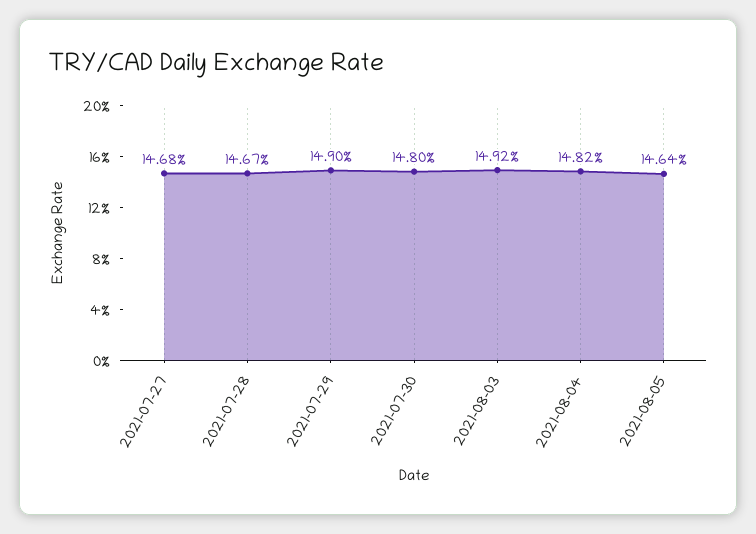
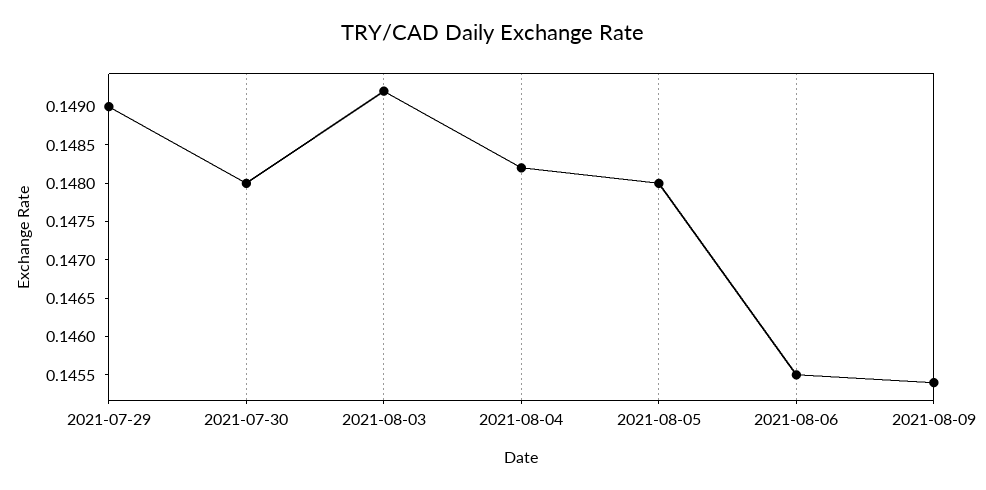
2021-07-27: 0.1468 -> none
2021-07-28: 0.1467 -> none
2021-08-05: 0.1464 -> 0.148
2021-08-06: none -> 0.1455
2021-08-09: none -> 0.1455

